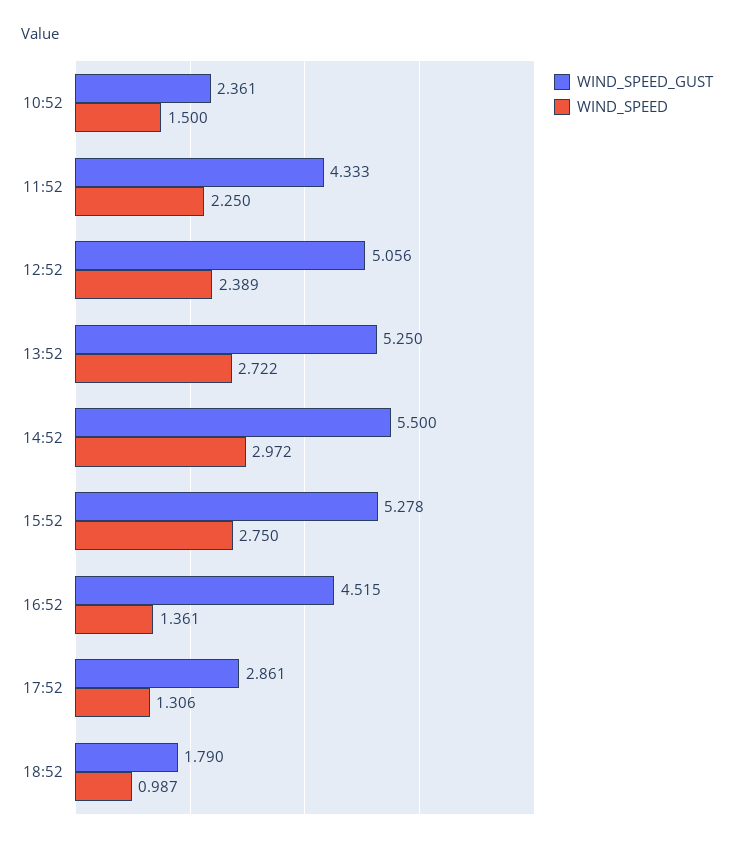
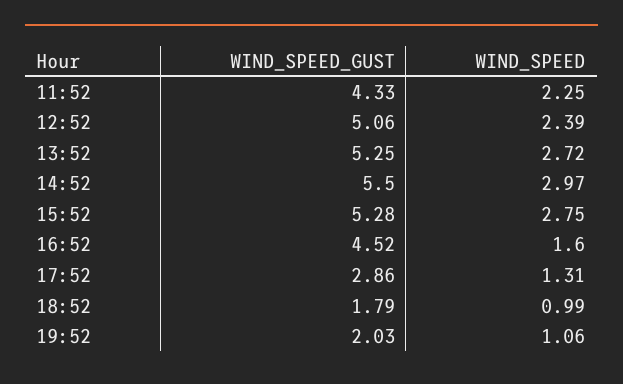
WIND_SPEED_GUST, 10:52: 2.361 -> none
WIND_SPEED, 10:52: 1.5 -> none
WIND_SPEED, 16:52: 1.361 -> 1.6
WIND_SPEED_GUST, 19:52: none -> 2.03
WIND_SPEED, 19:52: none -> 1.06

